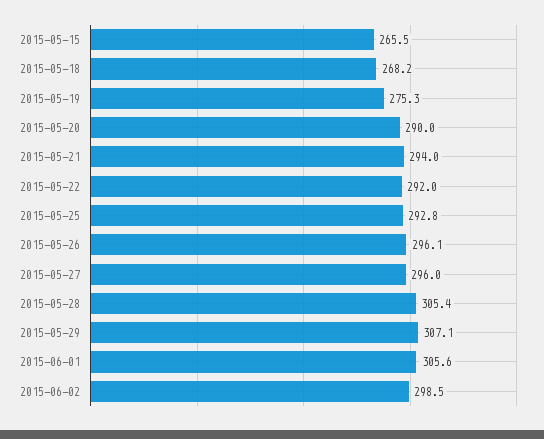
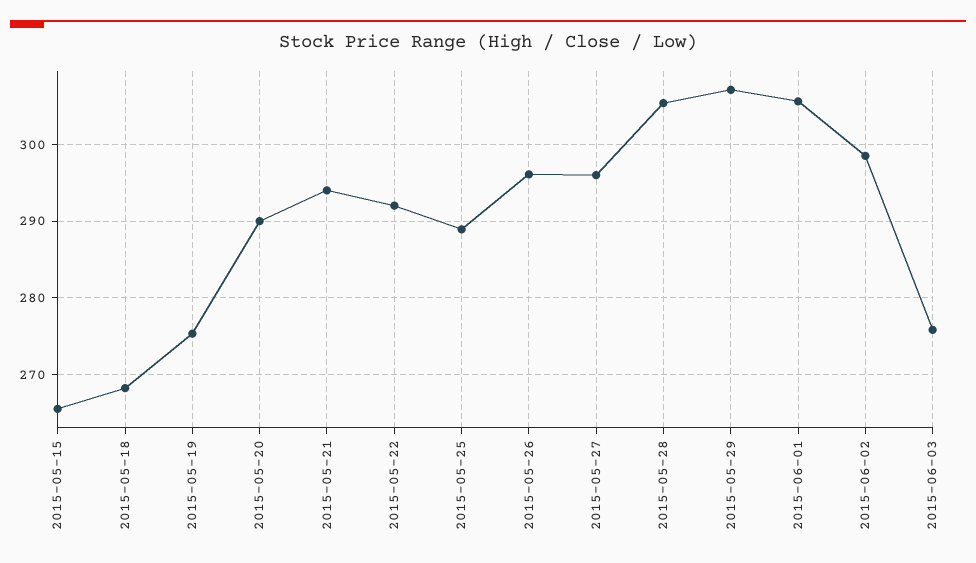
2015-05-25: 292.8 -> 289
2015-06-03: none -> 276

